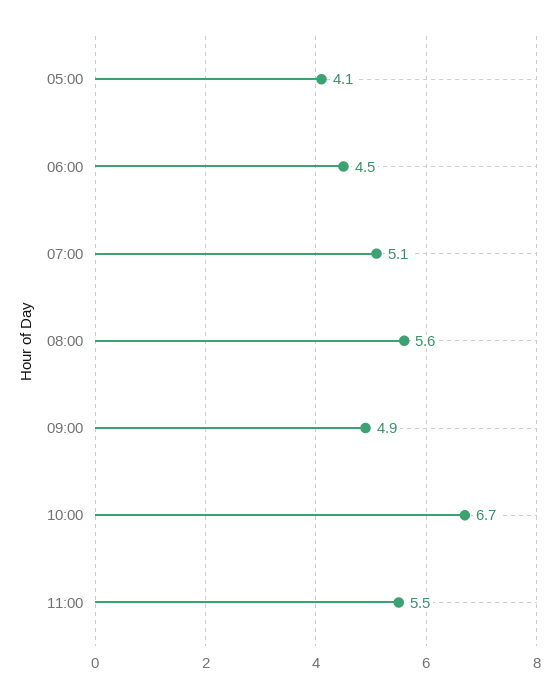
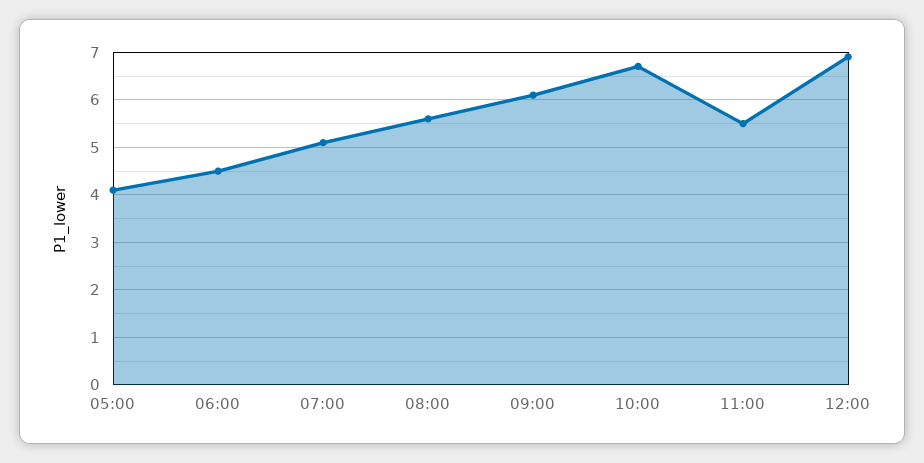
09:00: 4.9 -> 6
12:00: none -> 7

